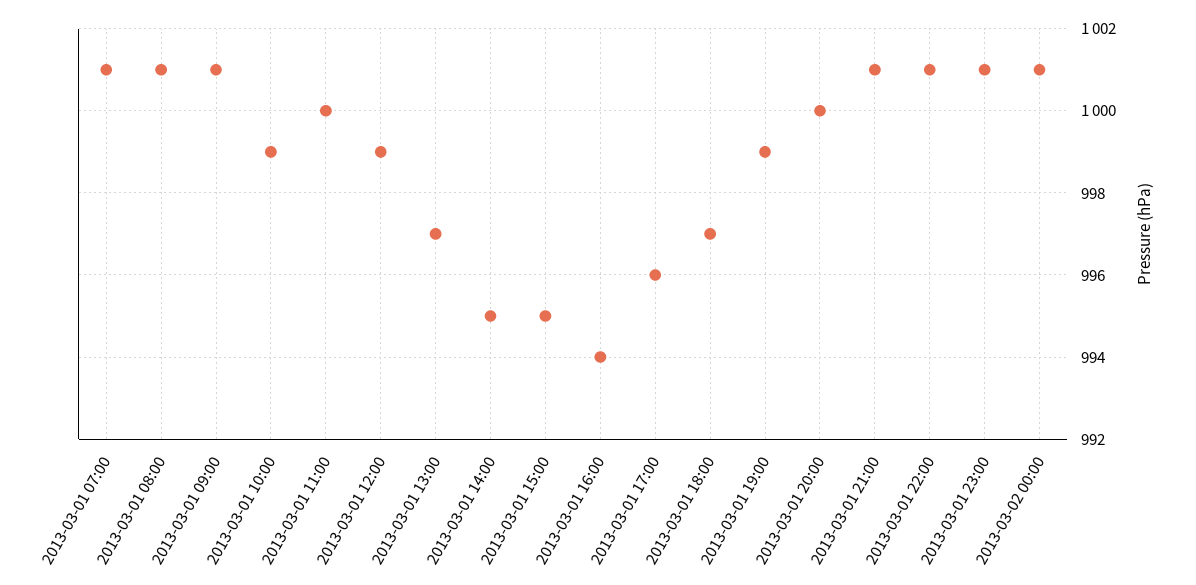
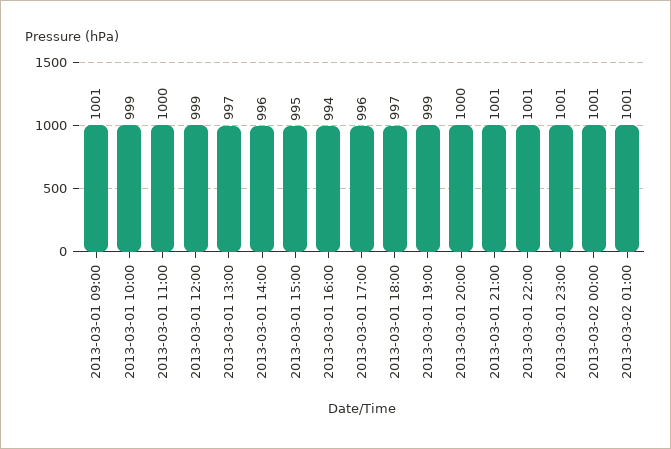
2013-03-01 07:00: 1001 -> none
2013-03-01 08:00: 1001 -> none
2013-03-01 14:00: 995 -> 996
2013-03-02 01:00: none -> 1001

